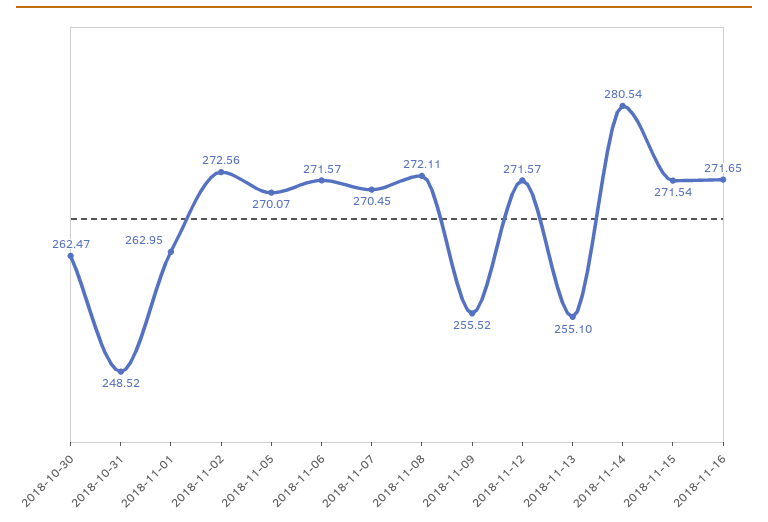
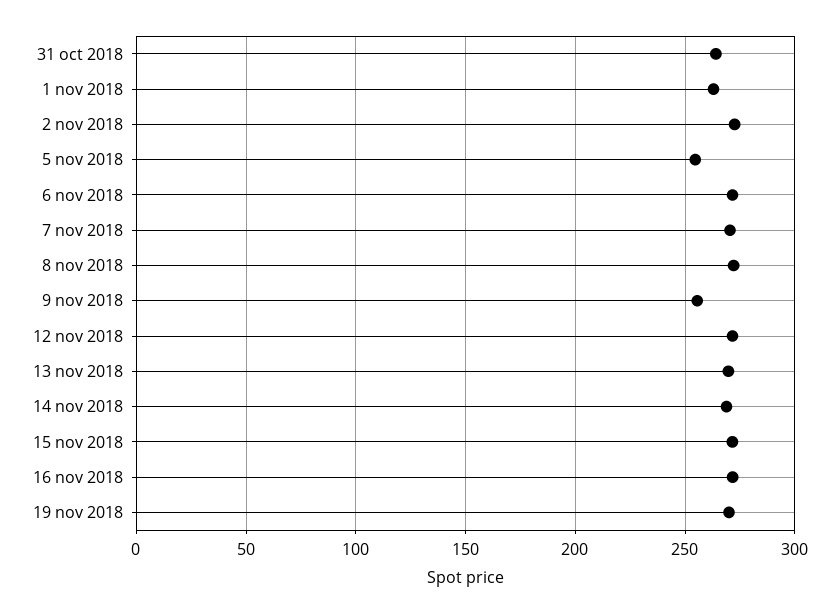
2018-10-30: 262.47 -> none
2018-10-31: 248.52 -> 265
2018-11-05: 270.07 -> 255
2018-11-13: 255.1 -> 270
2018-11-14: 280.54 -> 270
19 nov 2018: none -> 270

